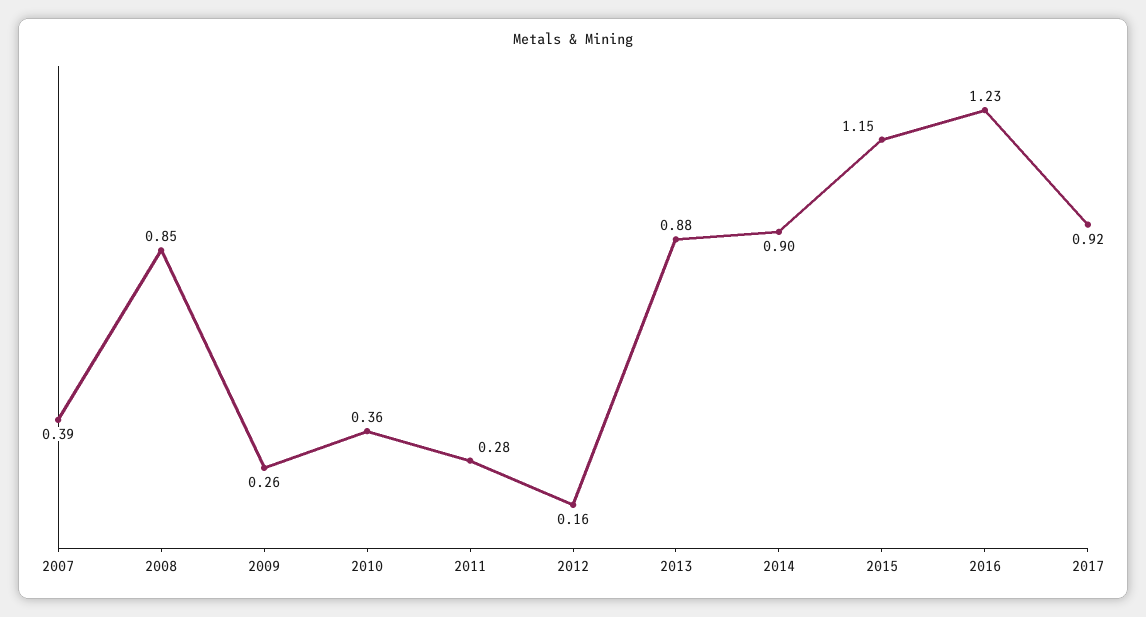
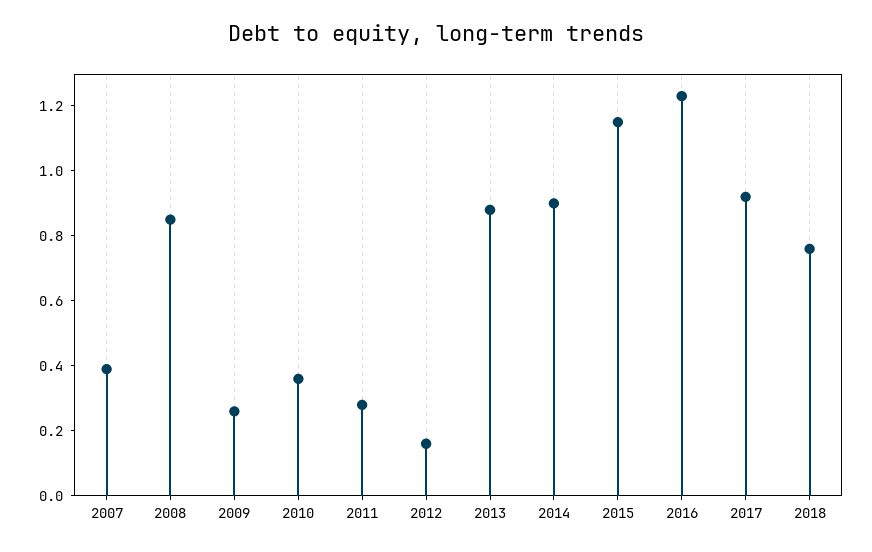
2018: none -> 0.75

